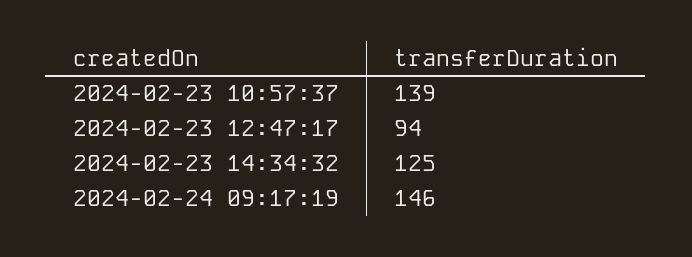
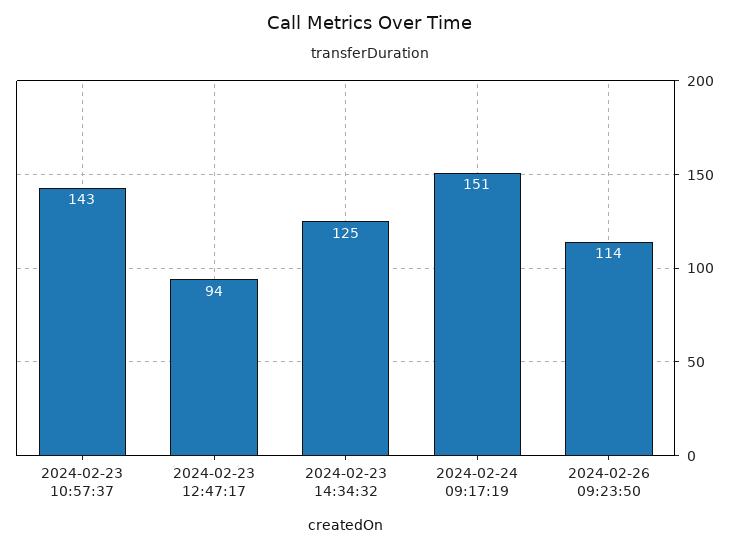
2024-02-23 10:57:37: 139 -> 143
2024-02-24 09:17:19: 146 -> 151
2024-02-26 09:23:50: none -> 114

